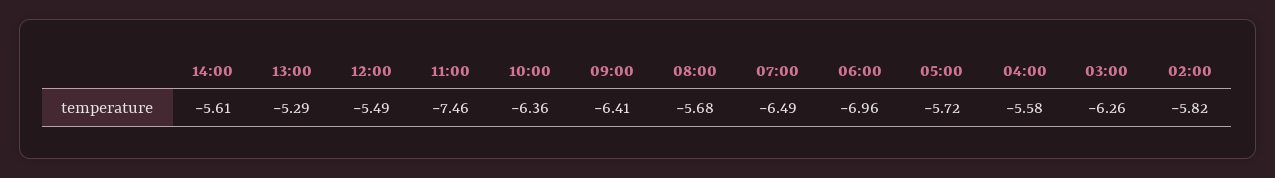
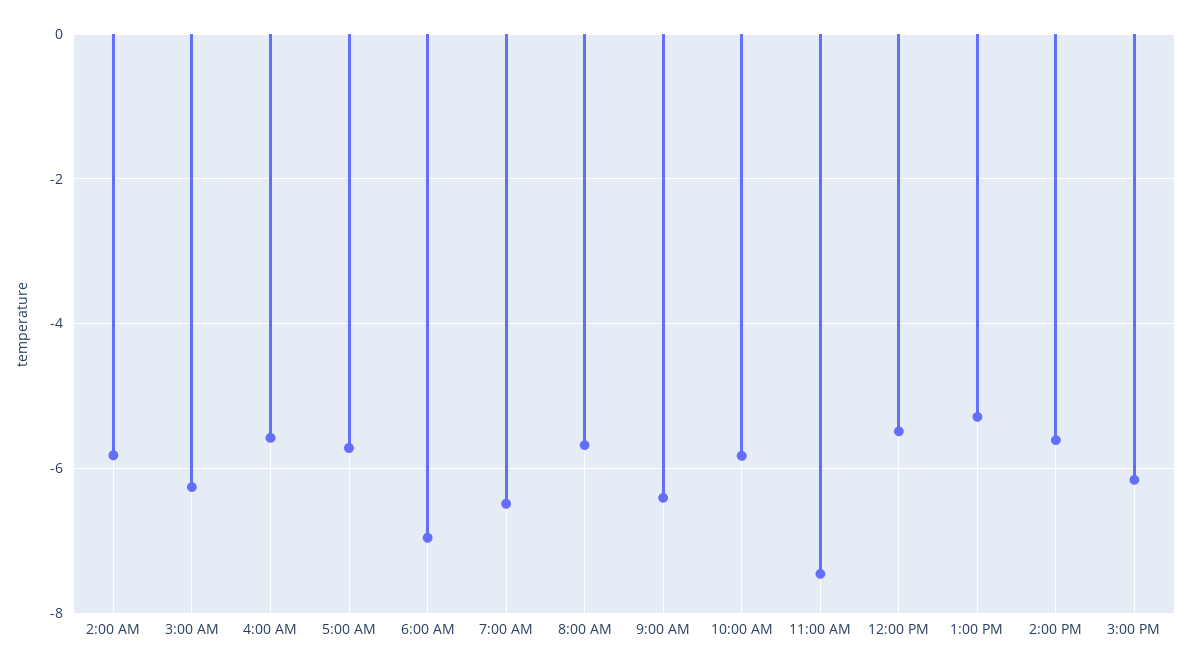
10:00: -6.36 -> -5.8
3:00 PM: none -> -6.2

